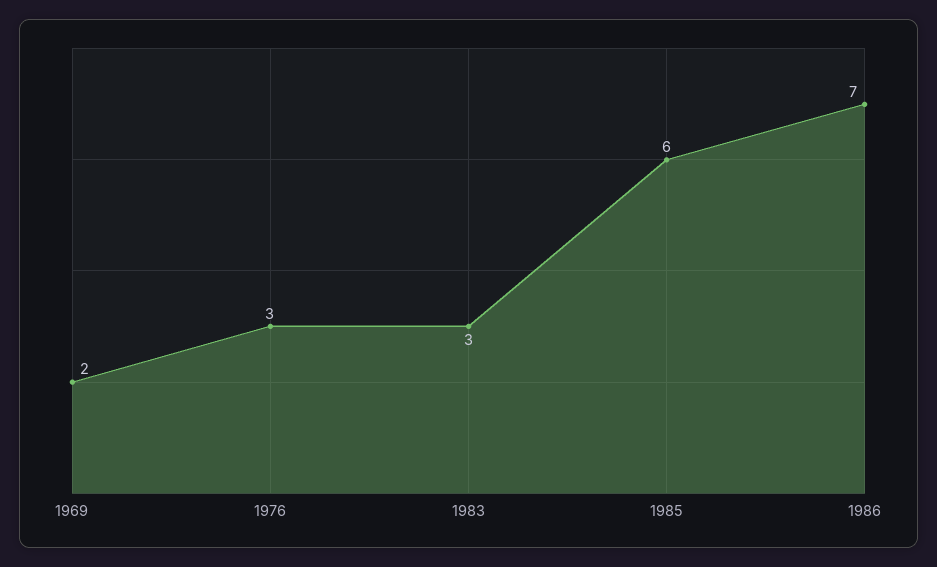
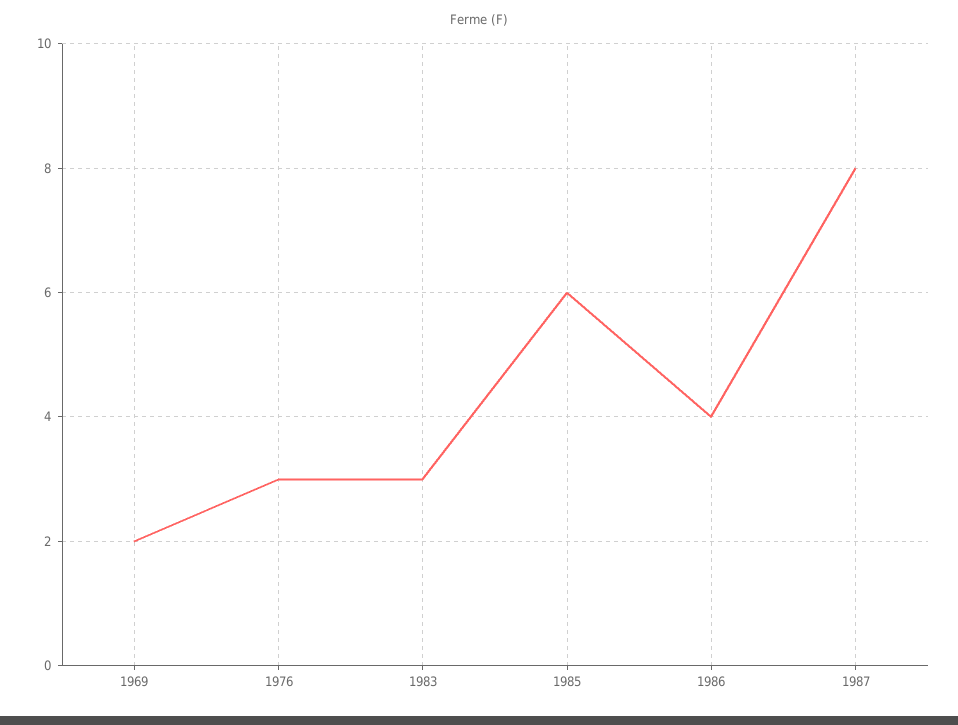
1986: 7 -> 4
1987: none -> 8

